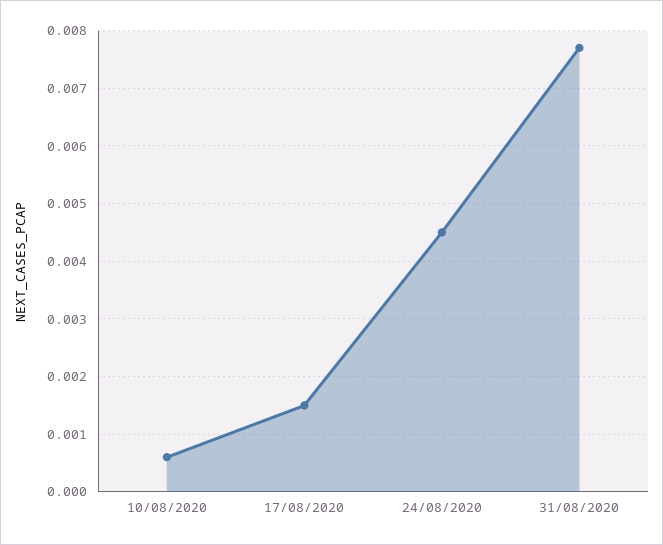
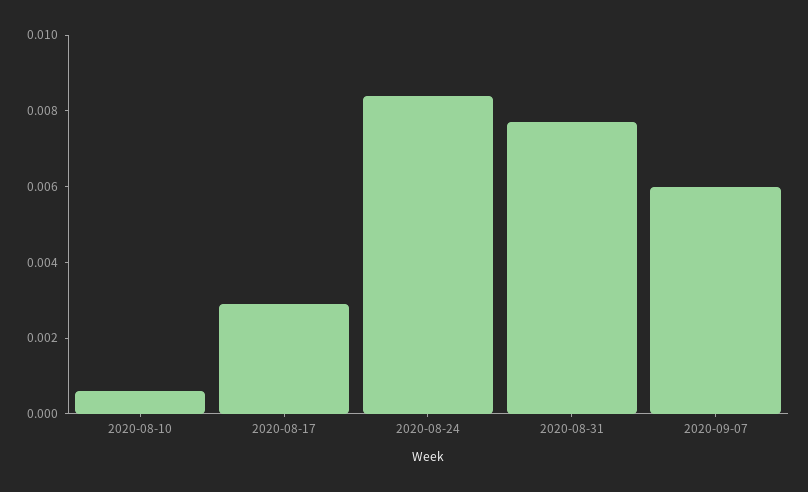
17/08/2020: 0.0015 -> 0.003
24/08/2020: 0.0045 -> 0.0085
2020-09-07: none -> 0.006

